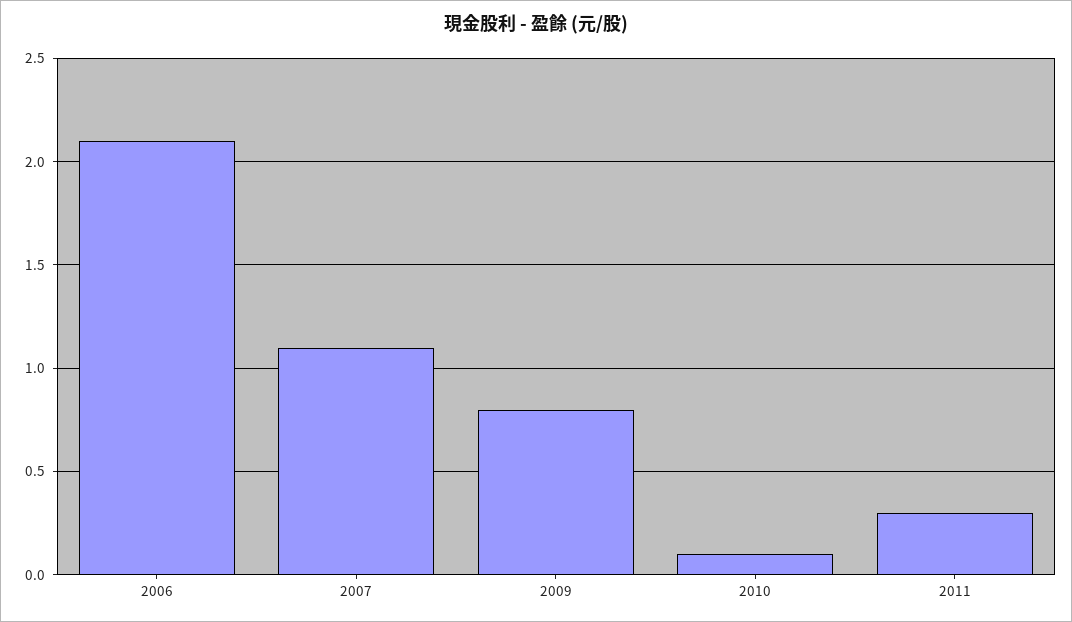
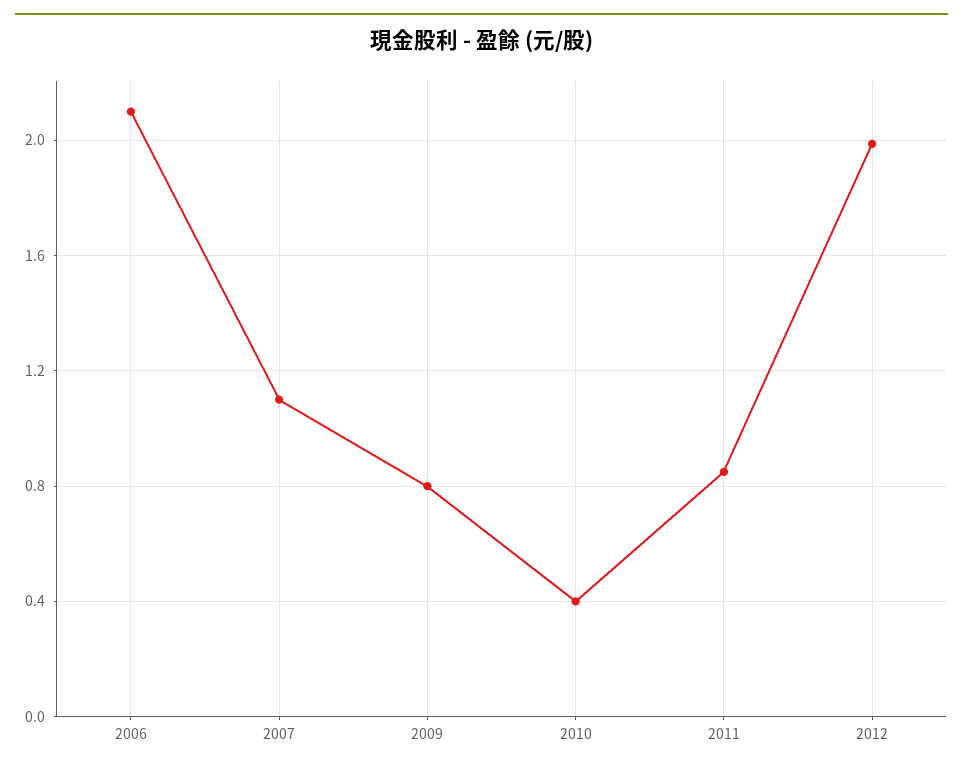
2010: 0.1 -> 0.4
2011: 0.3 -> 0.85
2012: none -> 2

